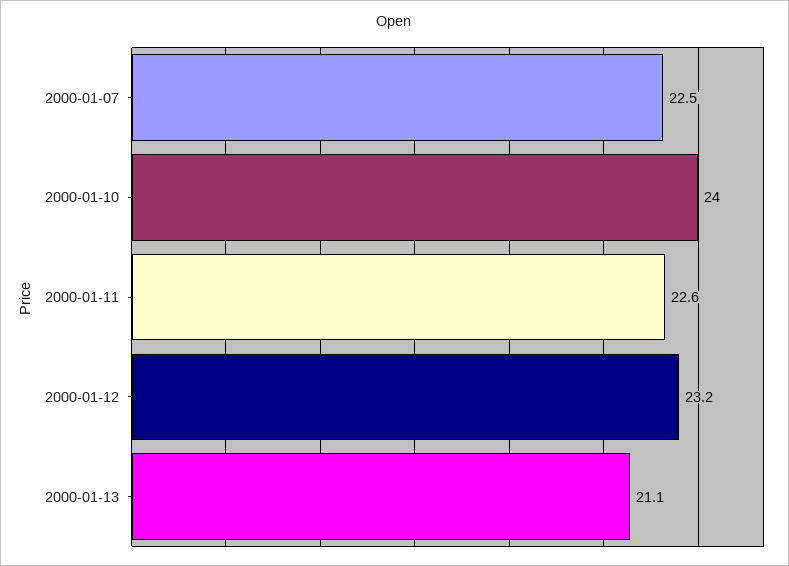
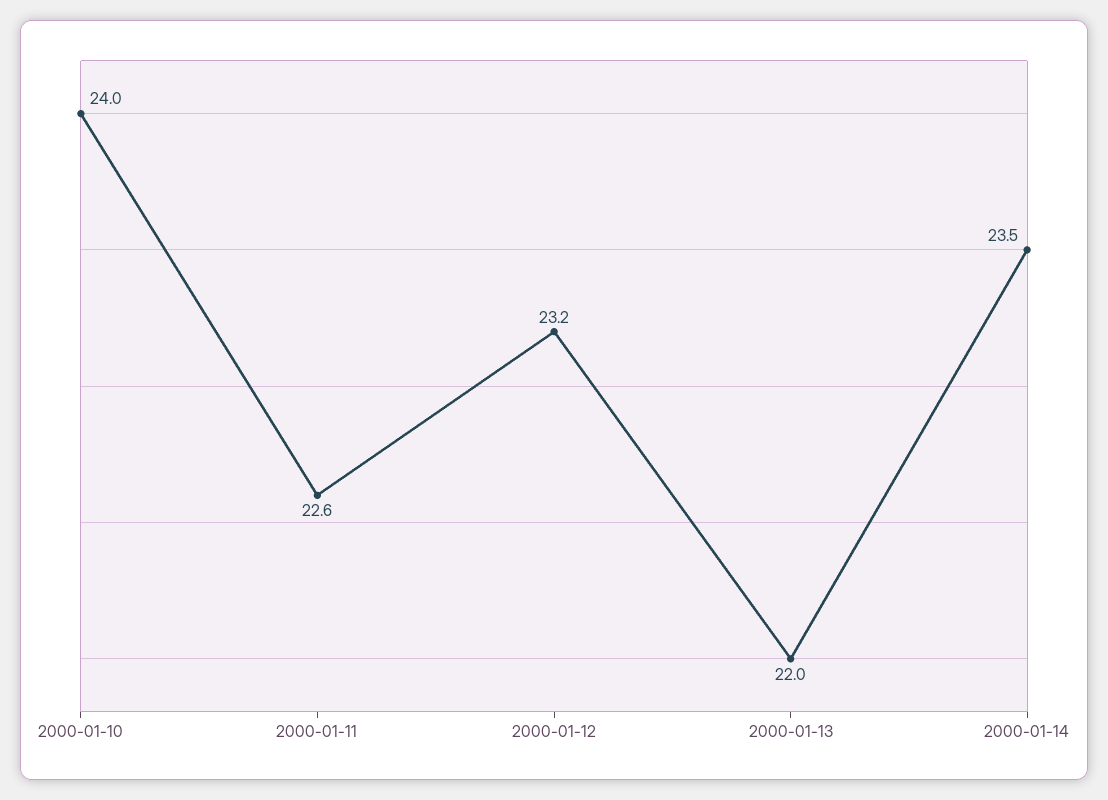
2000-01-07: 22.5 -> none
2000-01-13: 21.1 -> 22
2000-01-14: none -> 23.5

